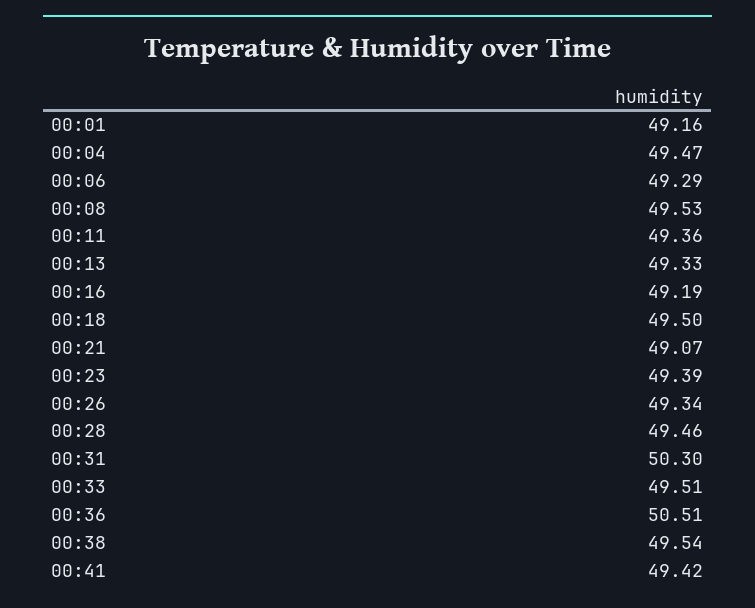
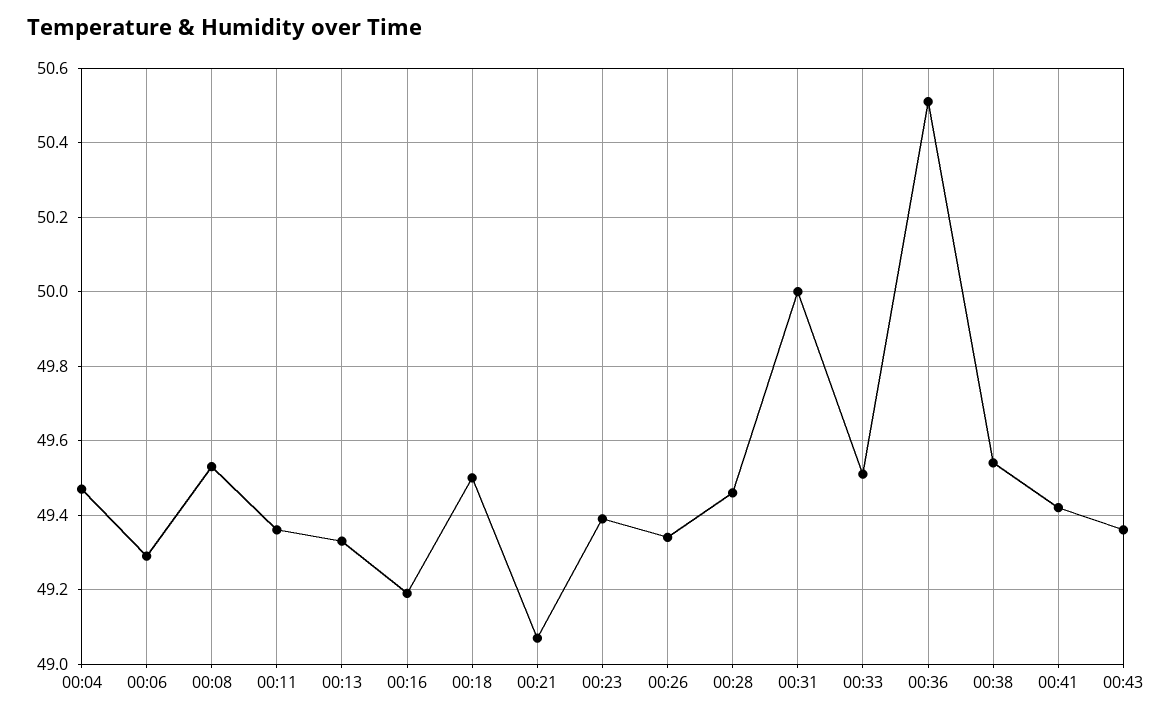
00:01: 49.16 -> none
00:31: 50.3 -> 50
00:43: none -> 49.35

